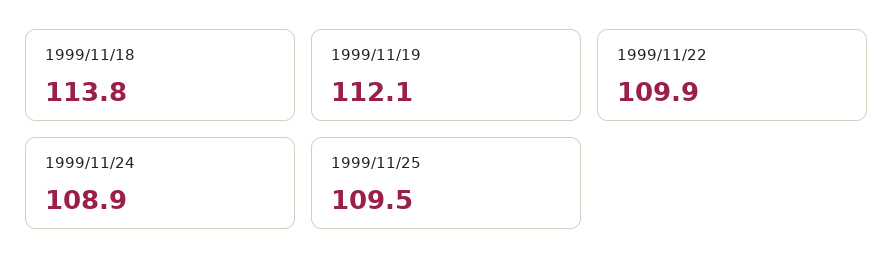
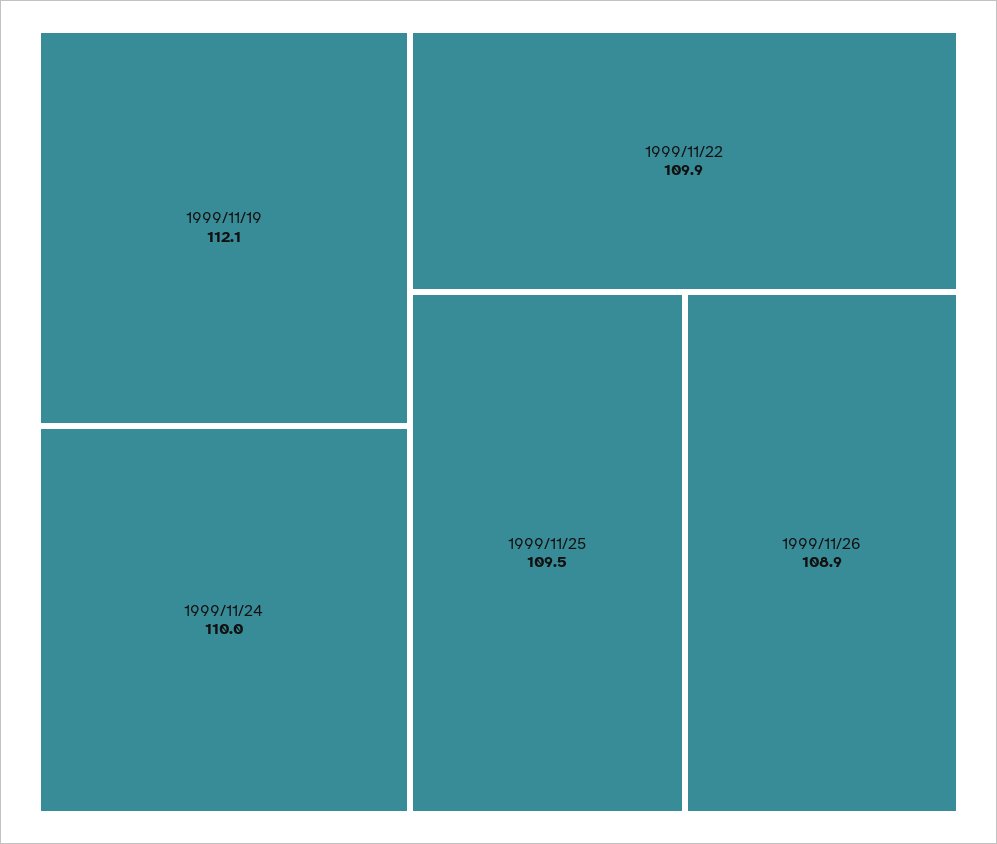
1999/11/18: 113.8 -> none
1999/11/24: 108.9 -> 110
1999/11/26: none -> 108.9

